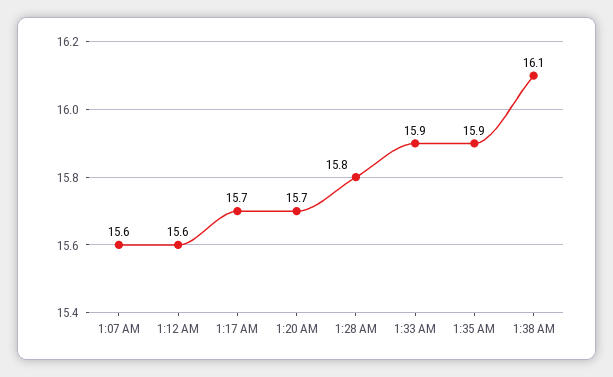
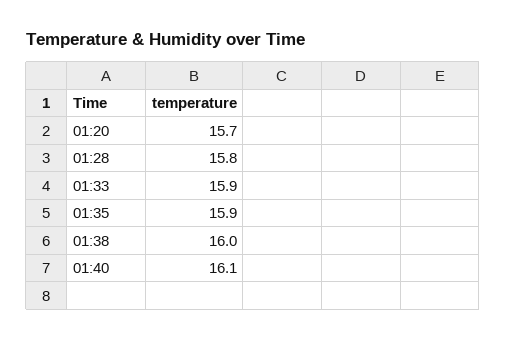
1:07 AM: 15.6 -> none
1:12 AM: 15.6 -> none
1:17 AM: 15.7 -> none
1:38 AM: 16.1 -> 16
01:40: none -> 16.1

